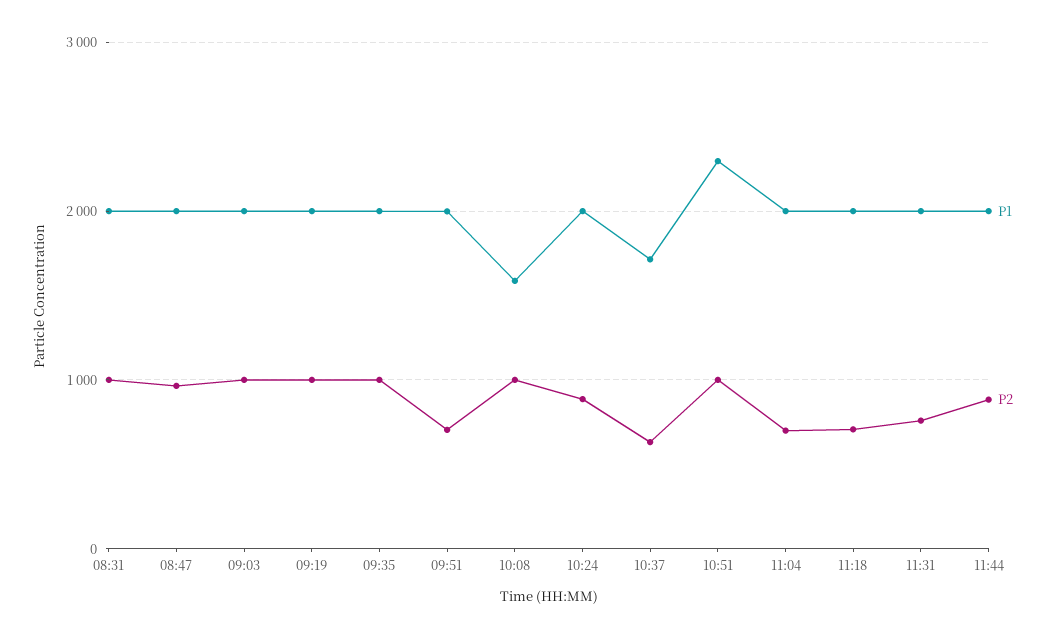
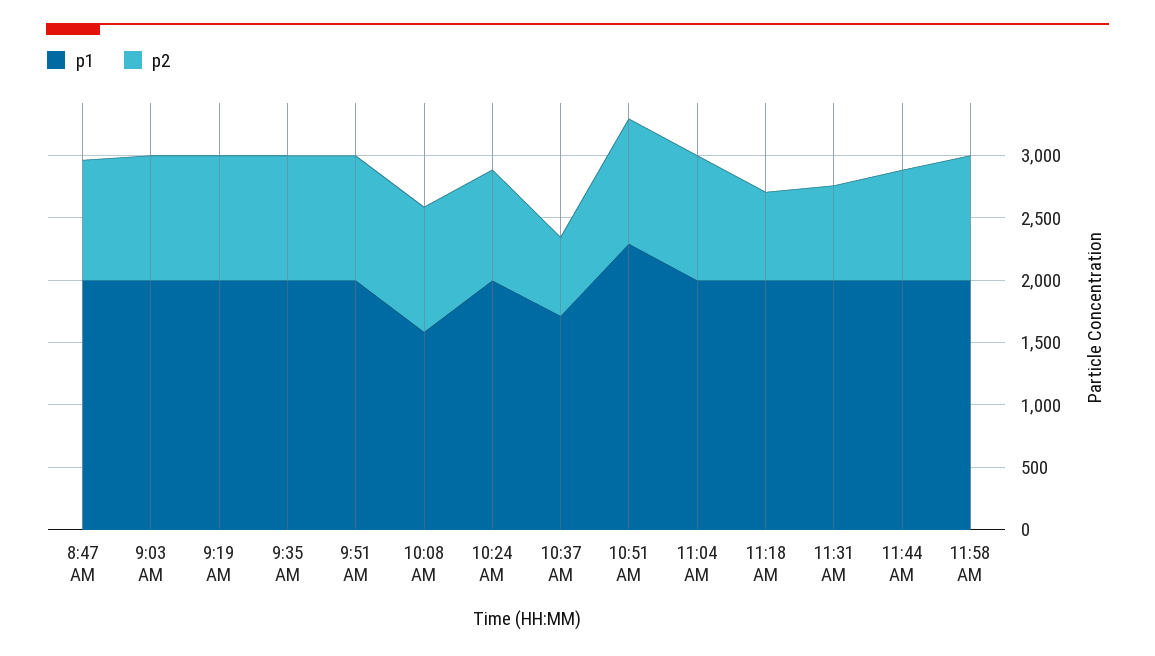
P1, 08:31: 2000 -> none
P2, 08:31: 1000 -> none
P2, 09:51: 700 -> 1000
P2, 11:04: 700 -> 1000
P1, 11:58 AM: none -> 2000
P2, 11:58 AM: none -> 1000

